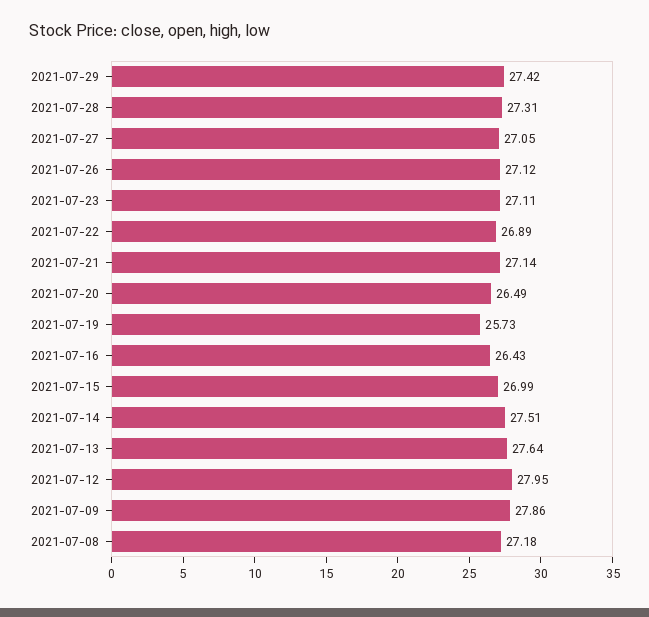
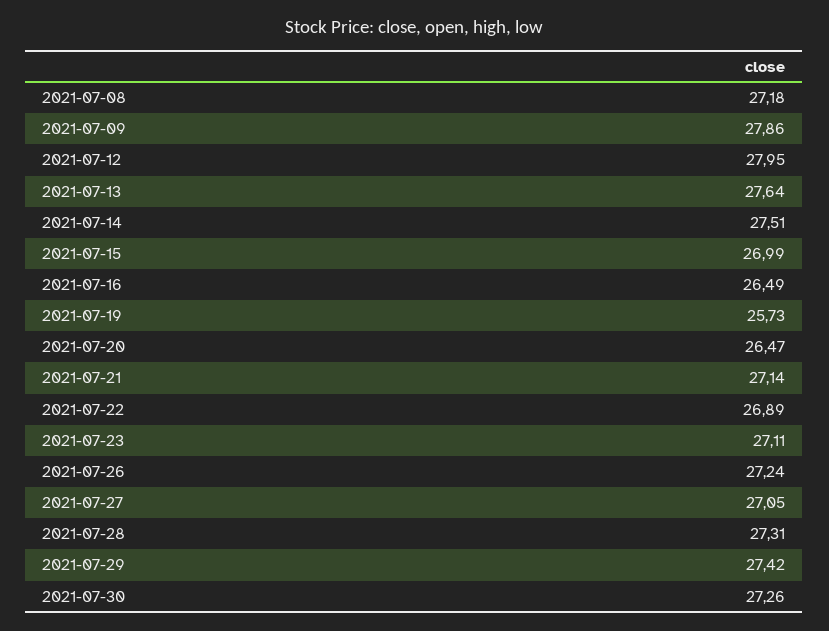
2021-07-26: 27.12 -> 27.24
2021-07-20: 26.49 -> 26.47
2021-07-16: 26.43 -> 26.49
2021-07-30: none -> 27.26

